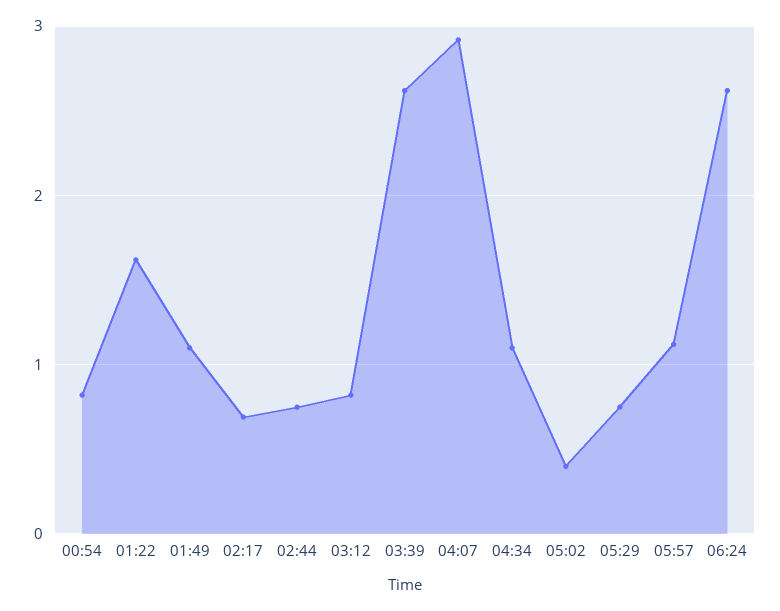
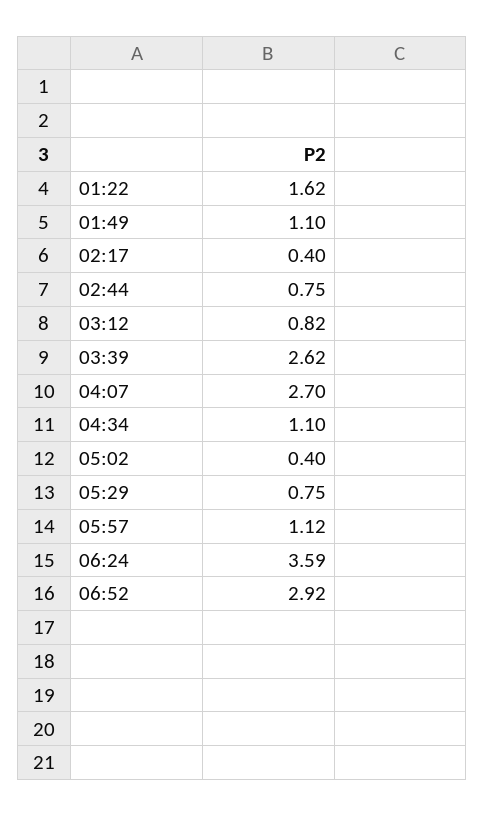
00:54: 0.8 -> none
02:17: 0.7 -> 0.4
04:07: 2.9 -> 2.7
06:24: 2.6 -> 3.59
06:52: none -> 2.92

